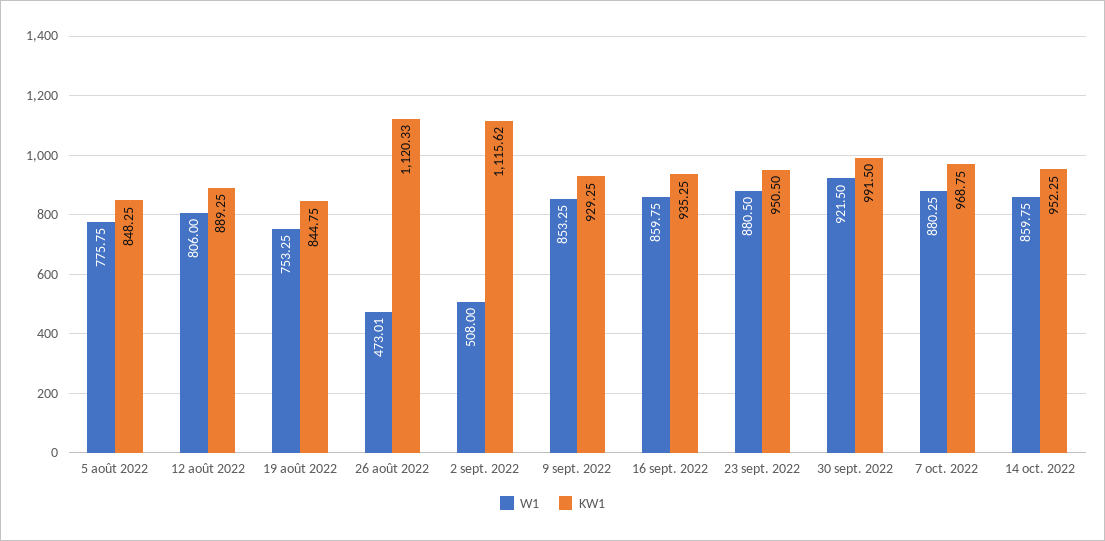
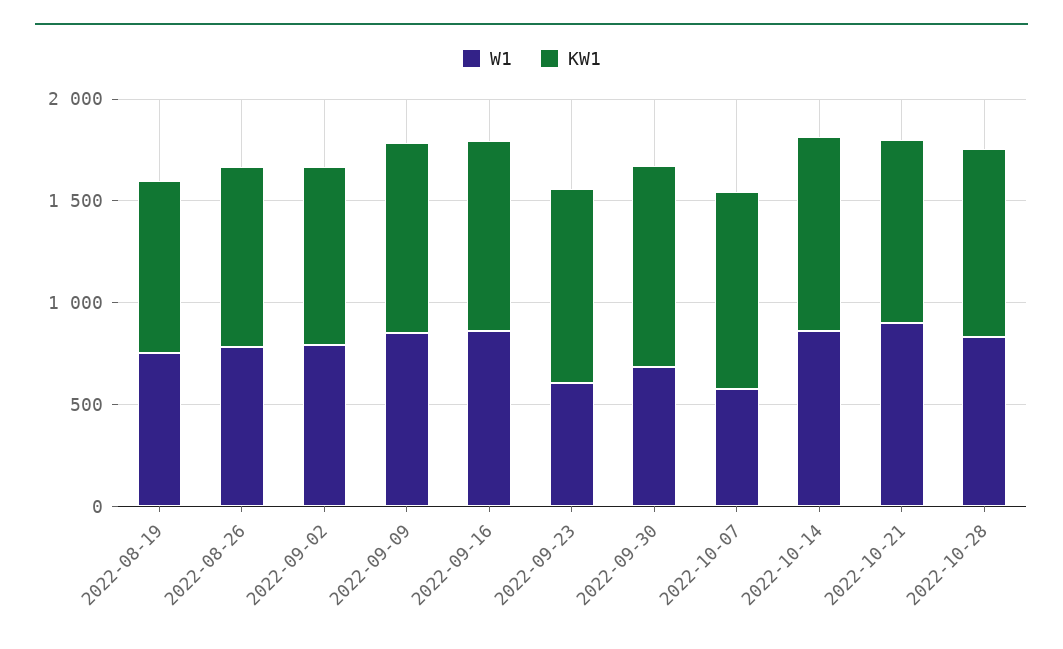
W1, 5 août 2022: 775.75 -> none
KW1, 5 août 2022: 848.25 -> none
W1, 12 août 2022: 806 -> none
KW1, 12 août 2022: 889.25 -> none
W1, 26 août 2022: 473.01 -> 800
KW1, 26 août 2022: 1120.33 -> 900
W1, 2 sept. 2022: 508 -> 800
KW1, 2 sept. 2022: 1115.62 -> 900
W1, 23 sept. 2022: 880.5 -> 600
W1, 30 sept. 2022: 921.5 -> 700
W1, 7 oct. 2022: 880.25 -> 600
W1, 2022-10-21: none -> 900
KW1, 2022-10-21: none -> 900
W1, 2022-10-28: none -> 800
KW1, 2022-10-28: none -> 900

